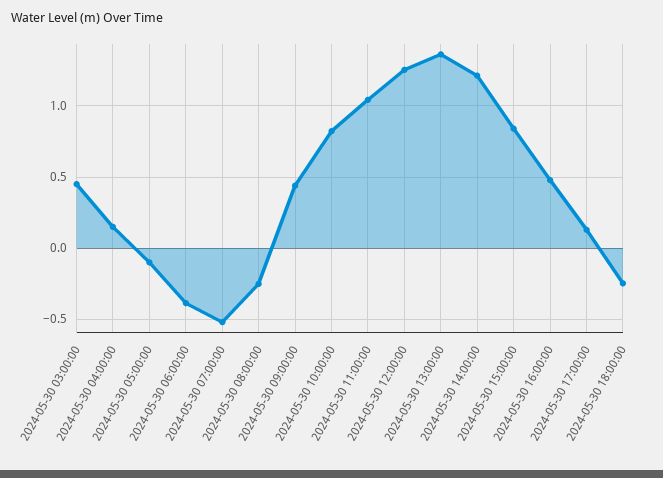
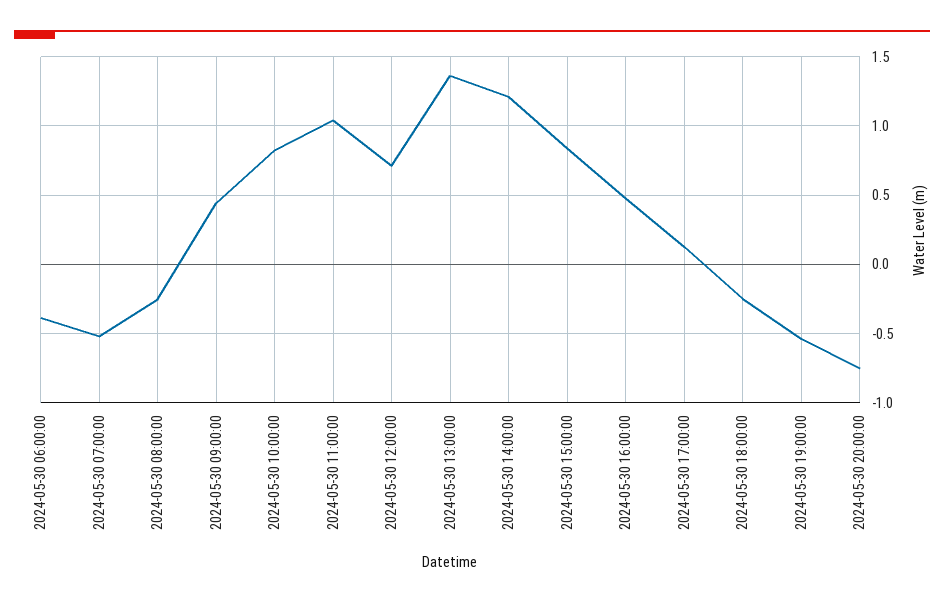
2024-05-30 03:00:00: 0.45 -> none
2024-05-30 04:00:00: 0.15 -> none
2024-05-30 05:00:00: -0.1 -> none
2024-05-30 12:00:00: 1.25 -> 0.7
2024-05-30 19:00:00: none -> -0.55
2024-05-30 20:00:00: none -> -0.75

